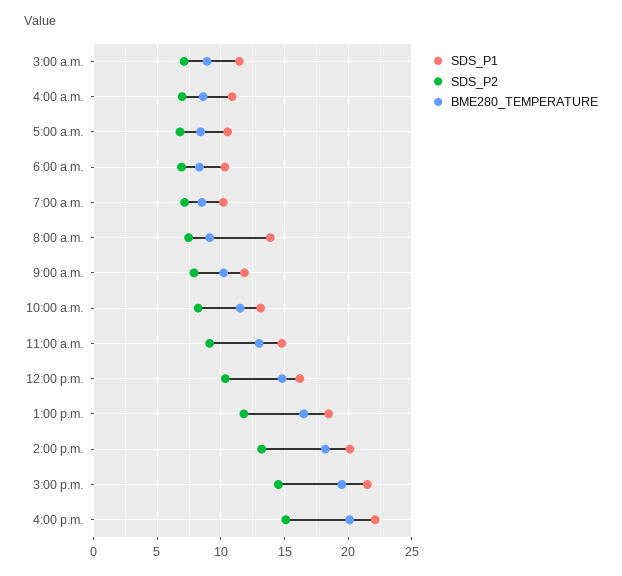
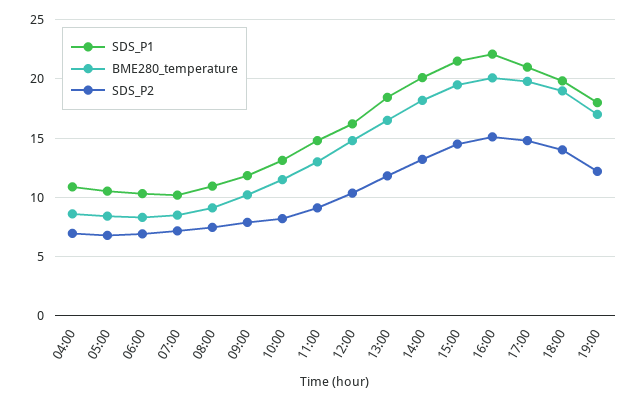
SDS_P1, 3:00 a.m.: 11.5 -> none
SDS_P2, 3:00 a.m.: 7 -> none
BME280_TEMPERATURE, 3:00 a.m.: 9 -> none
SDS_P1, 8:00 a.m.: 14 -> 11
SDS_P1, 17:00: none -> 21
BME280_TEMPERATURE, 17:00: none -> 20
SDS_P2, 17:00: none -> 15
SDS_P1, 18:00: none -> 20
BME280_TEMPERATURE, 18:00: none -> 19
SDS_P2, 18:00: none -> 14
SDS_P1, 19:00: none -> 18
BME280_TEMPERATURE, 19:00: none -> 17
SDS_P2, 19:00: none -> 12

